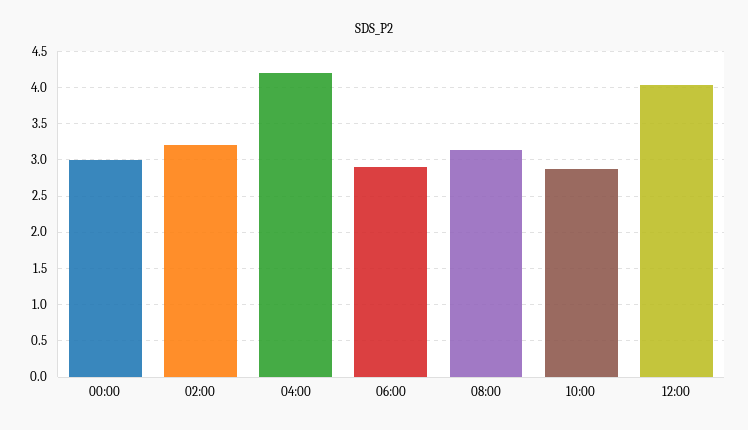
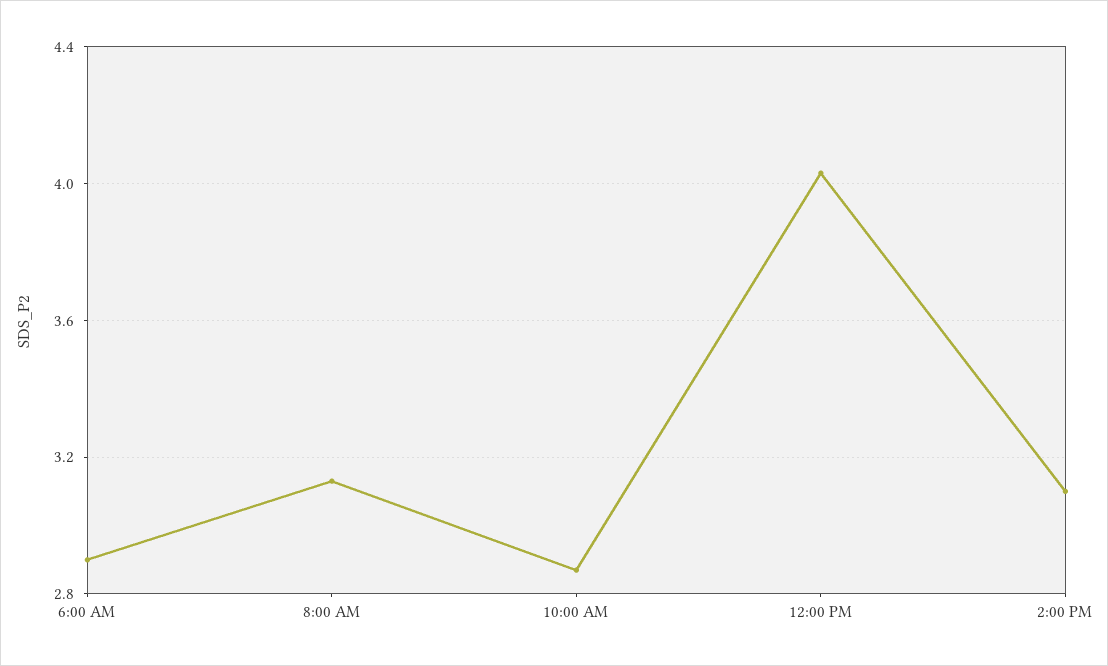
00:00: 3 -> none
02:00: 3.2 -> none
04:00: 4.2 -> none
2:00 PM: none -> 3.1

